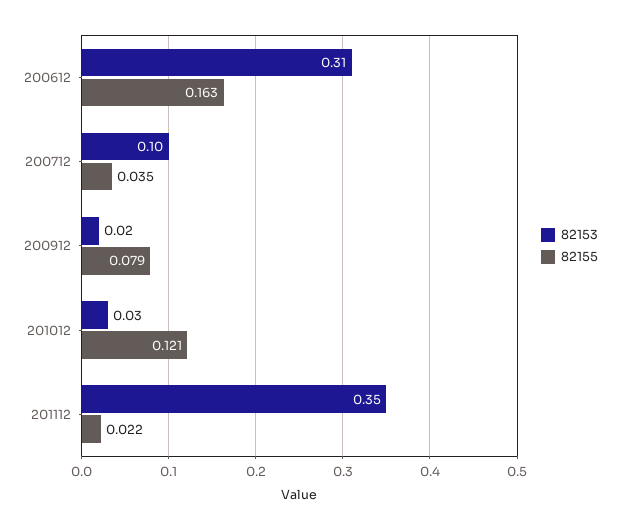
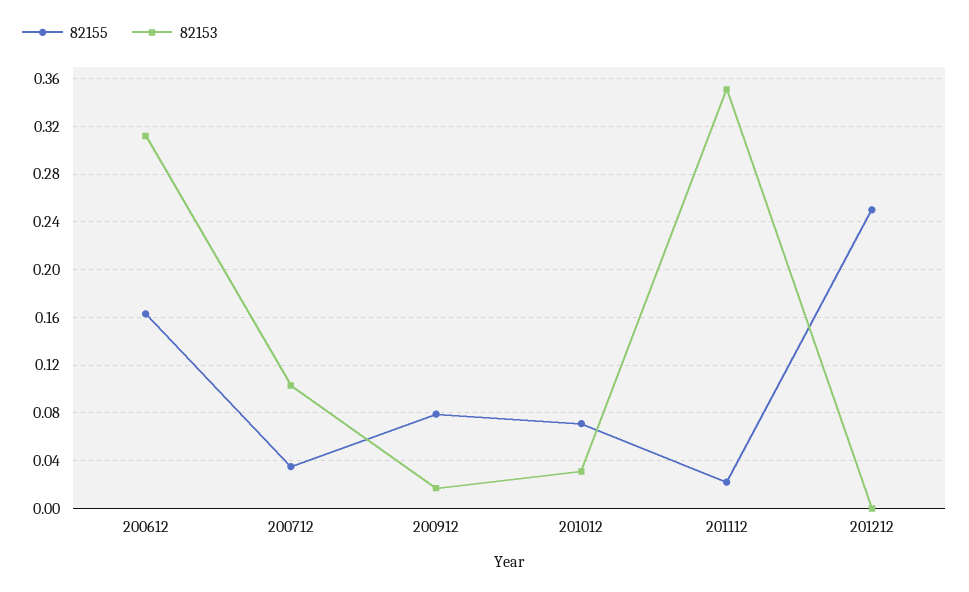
82155, 201012: 0.121 -> 0.07
82155, 201212: none -> 0.25
82153, 201212: none -> 0

